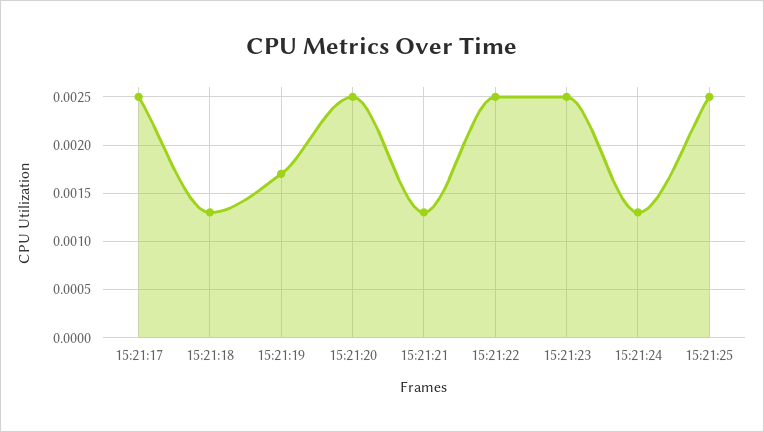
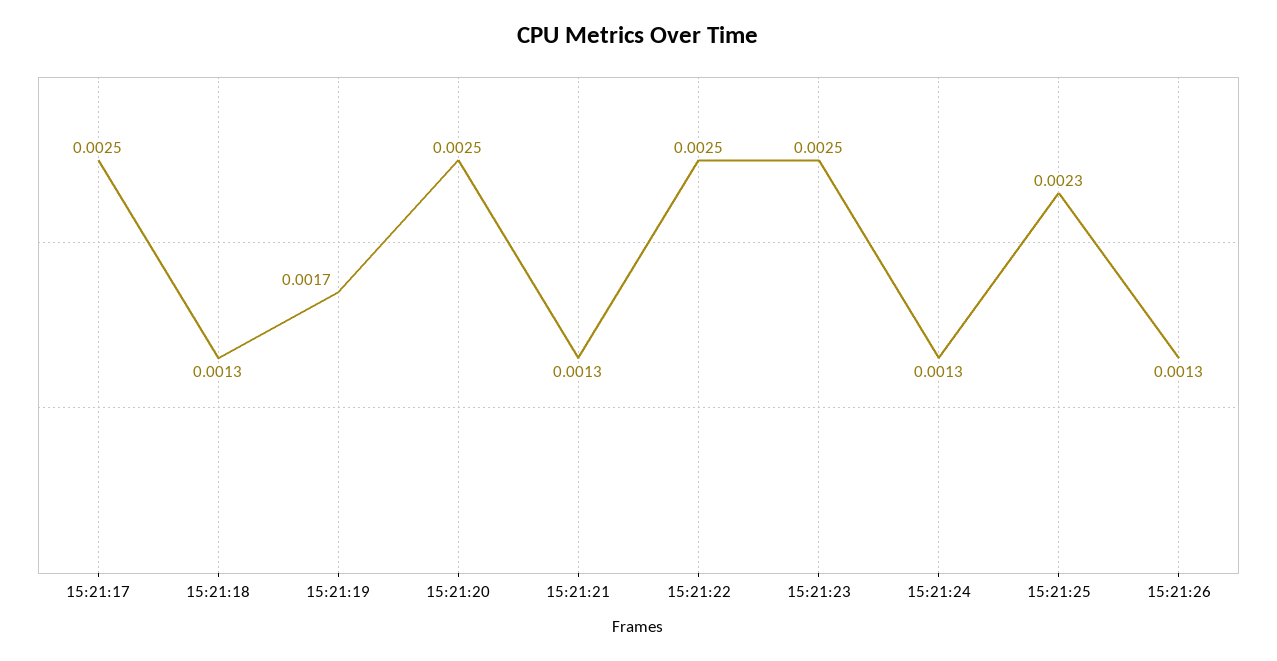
15:21:25: 0.0025 -> 0.0023
15:21:26: none -> 0.0013

